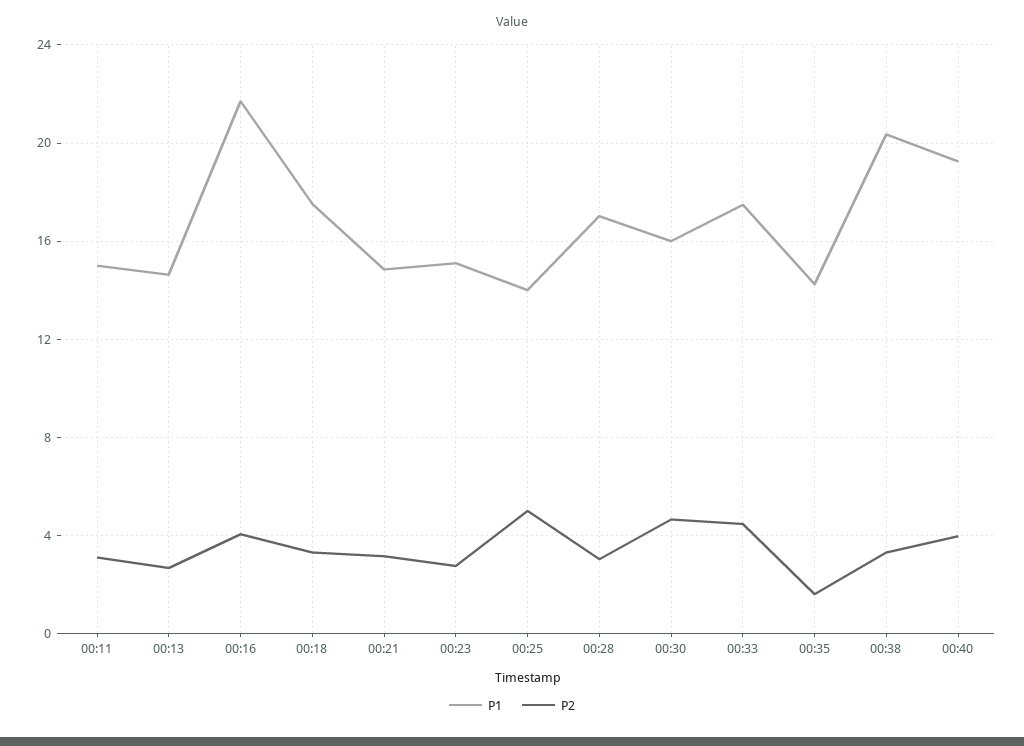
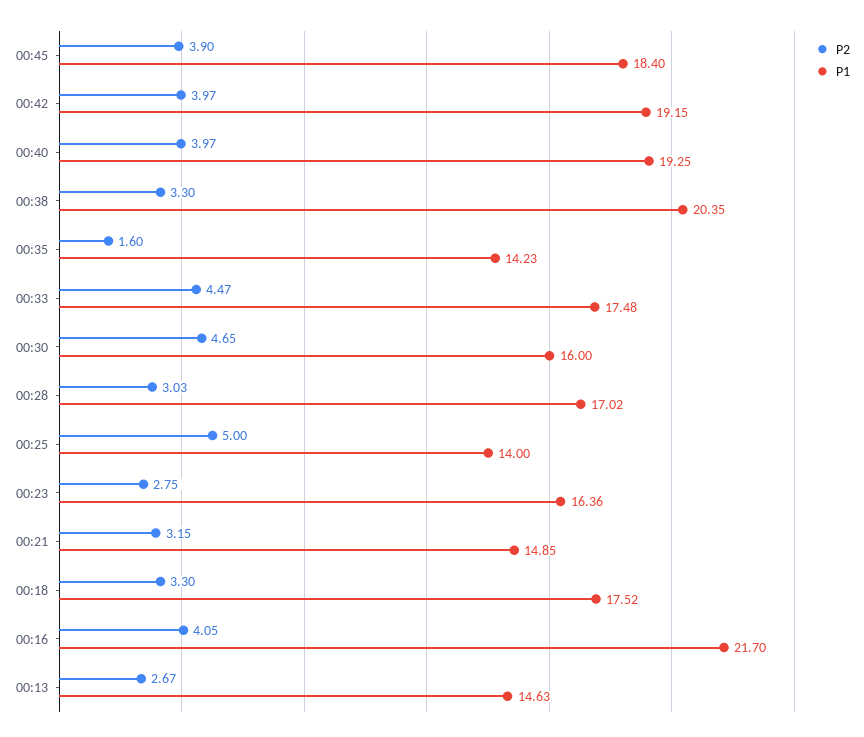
P1, 00:11: 15 -> none
P2, 00:11: 3 -> none
P1, 00:23: 15 -> 16.36
P2, 00:45: none -> 3.9
P1, 00:45: none -> 18.4
P2, 00:42: none -> 3.97
P1, 00:42: none -> 19.15

